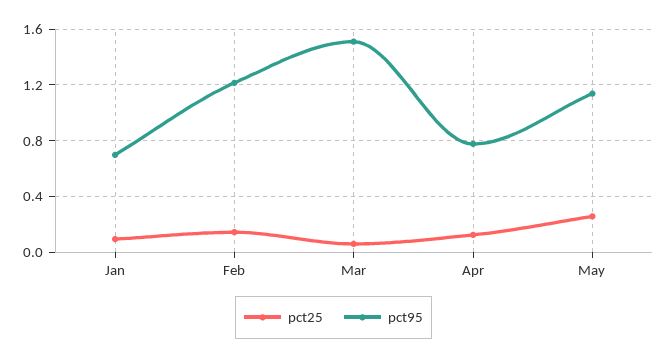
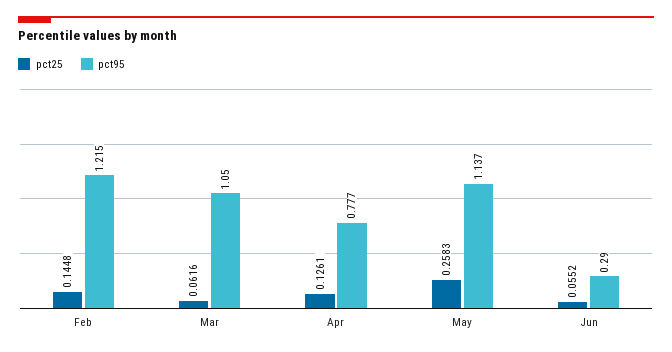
pct25, Jan: 0.1 -> none
pct95, Jan: 0.7 -> none
pct95, Mar: 1.5 -> 1.05
pct25, Jun: none -> 0.0552
pct95, Jun: none -> 0.29

